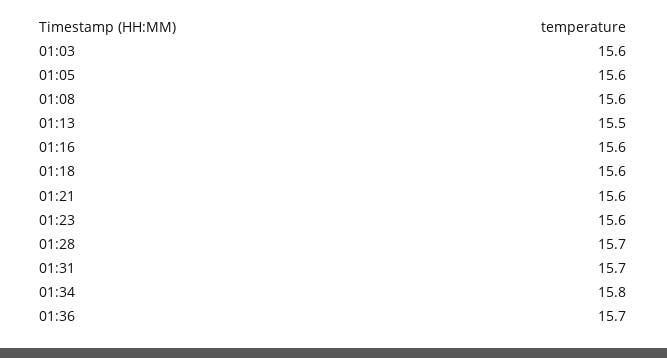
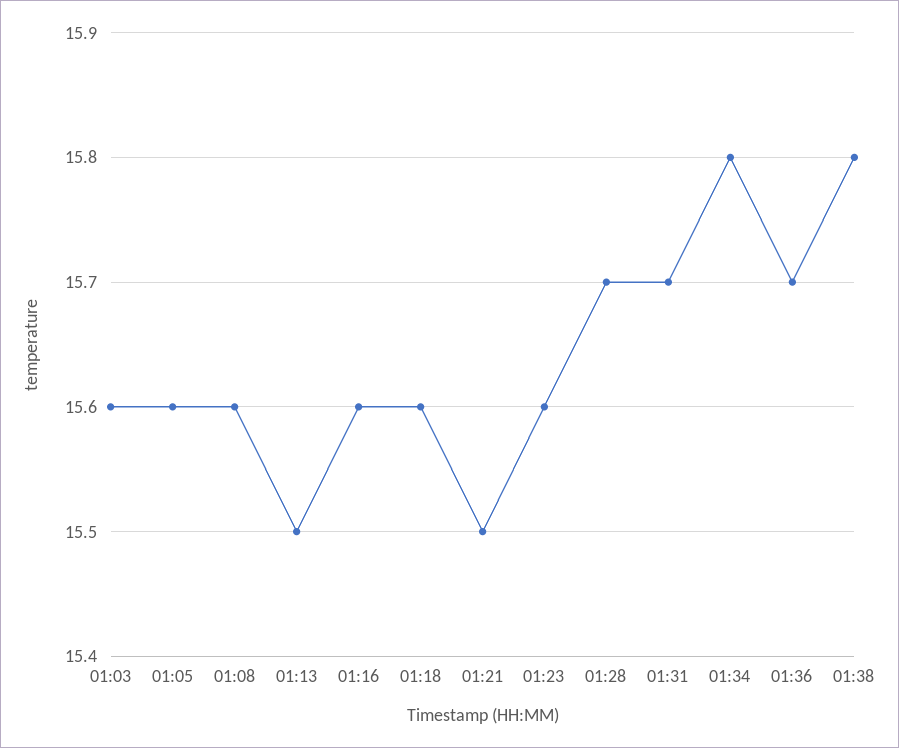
01:21: 15.6 -> 15.5
01:38: none -> 15.8

